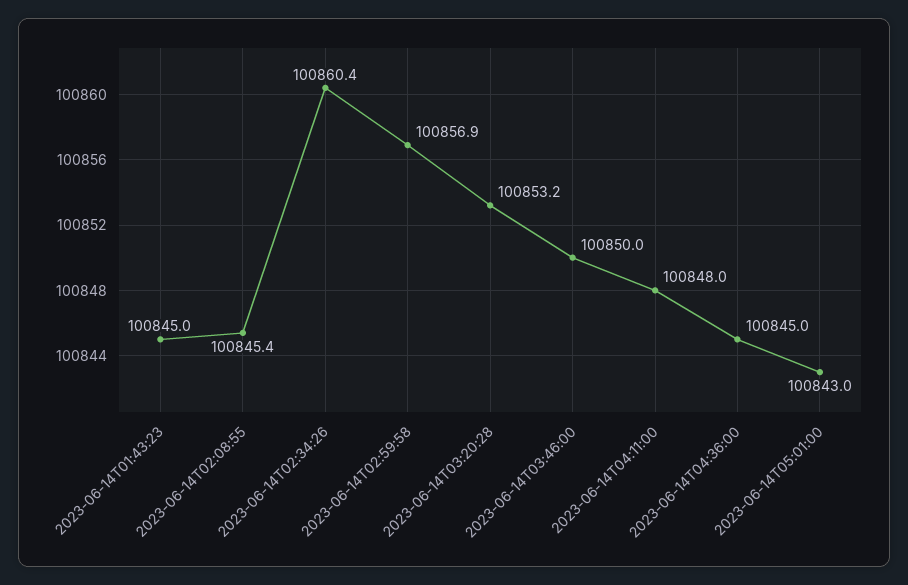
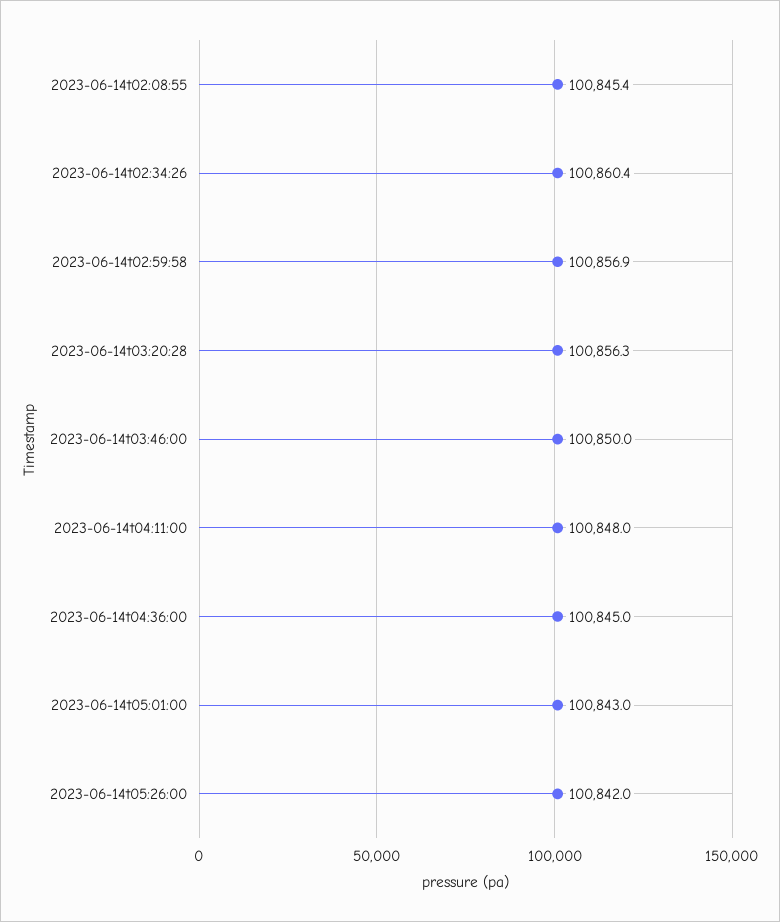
2023-06-14T01:43:23: 100845 -> none
2023-06-14T03:20:28: 100853.2 -> 100856.3
2023-06-14t05:26:00: none -> 100842

